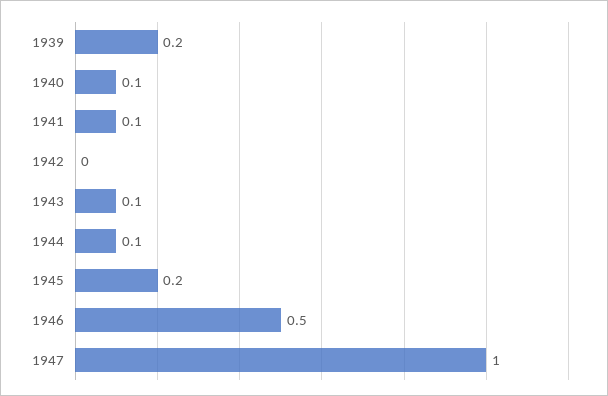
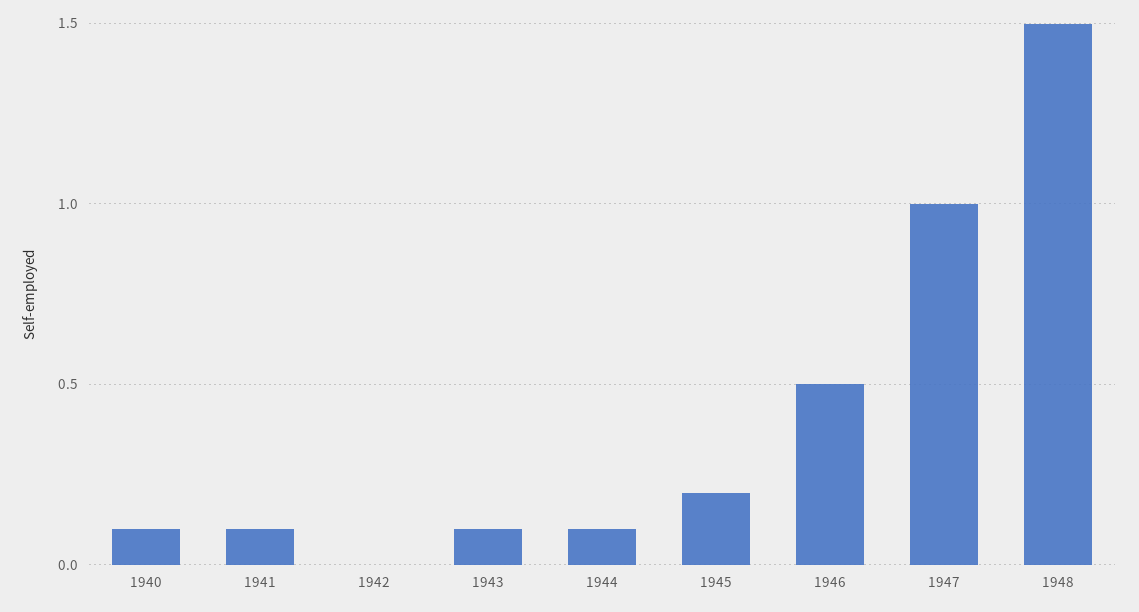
1939: 0.2 -> none
1948: none -> 1.5

